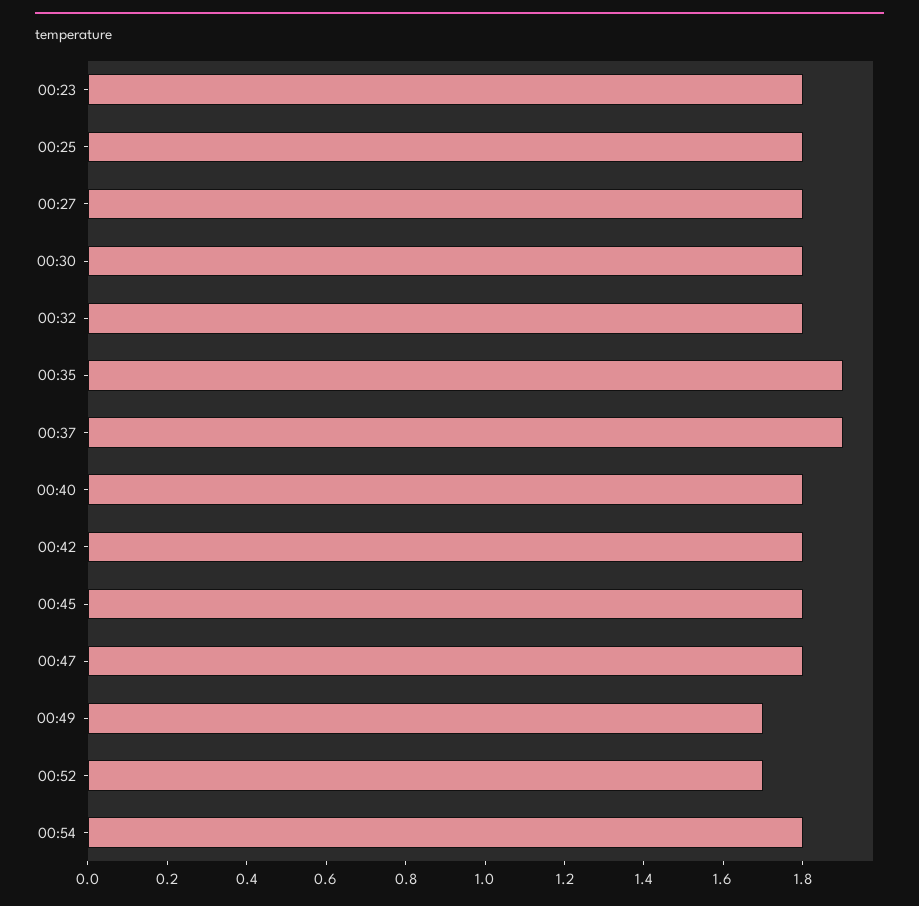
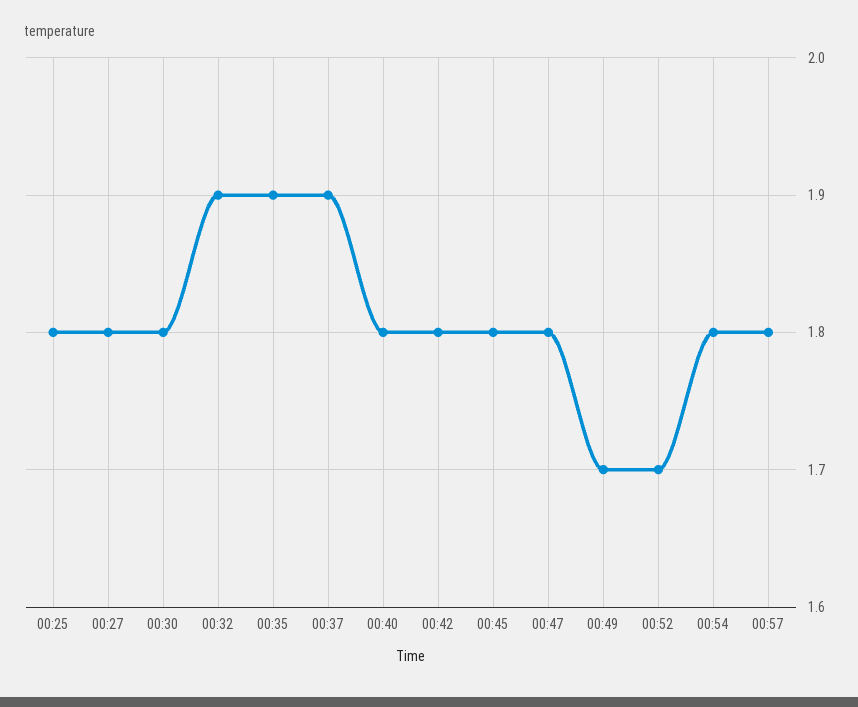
00:23: 1.8 -> none
00:32: 1.8 -> 1.9
00:57: none -> 1.8

